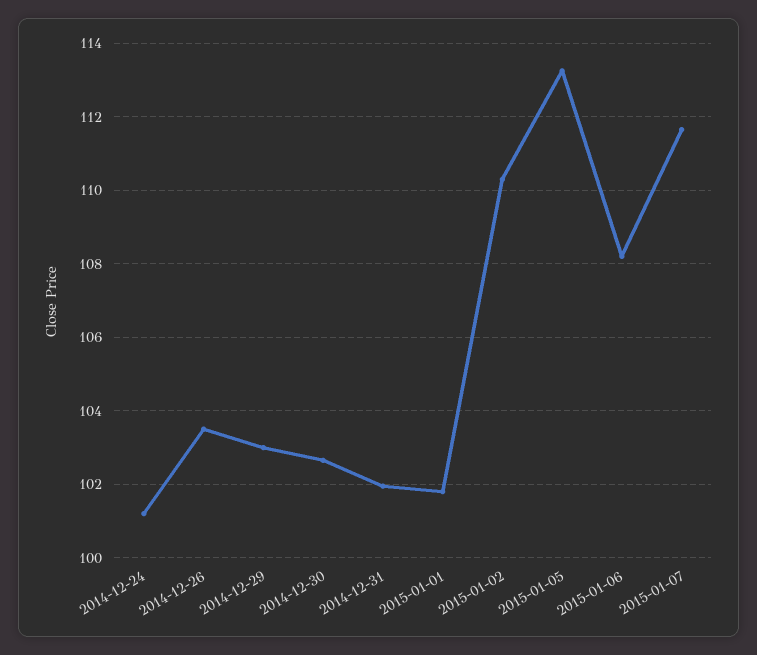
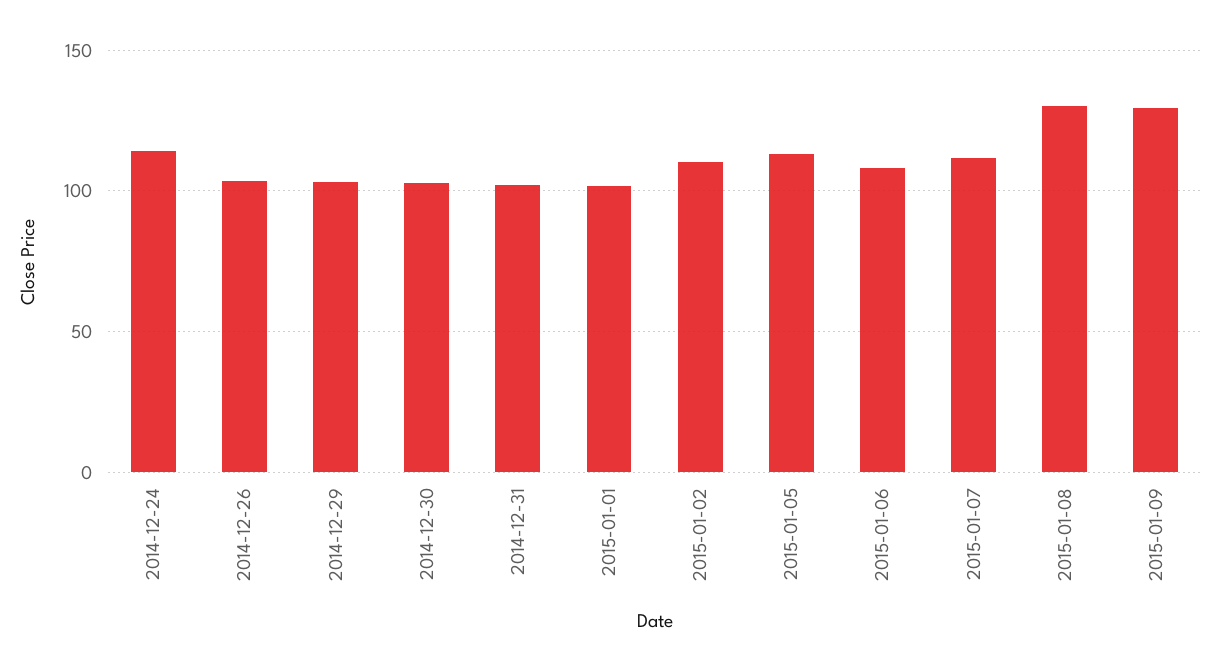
2014-12-24: 101.2 -> 115
2015-01-08: none -> 130
2015-01-09: none -> 130

